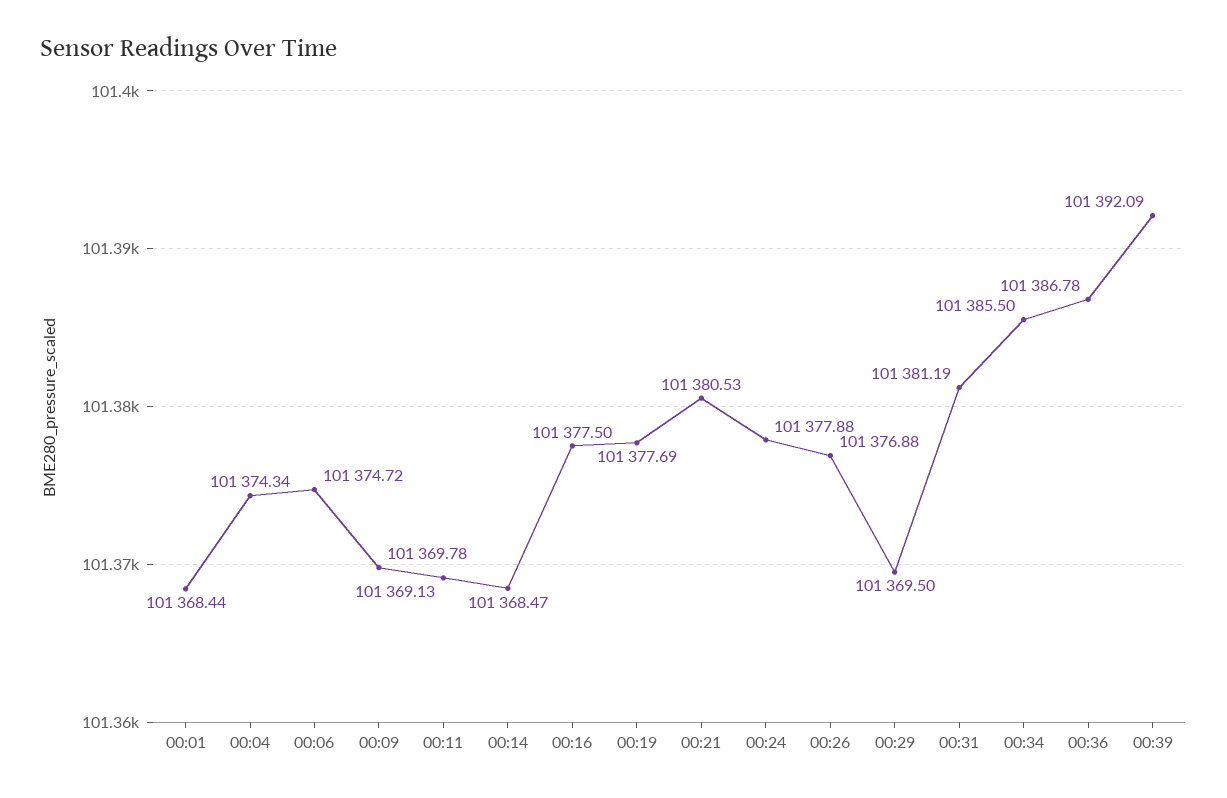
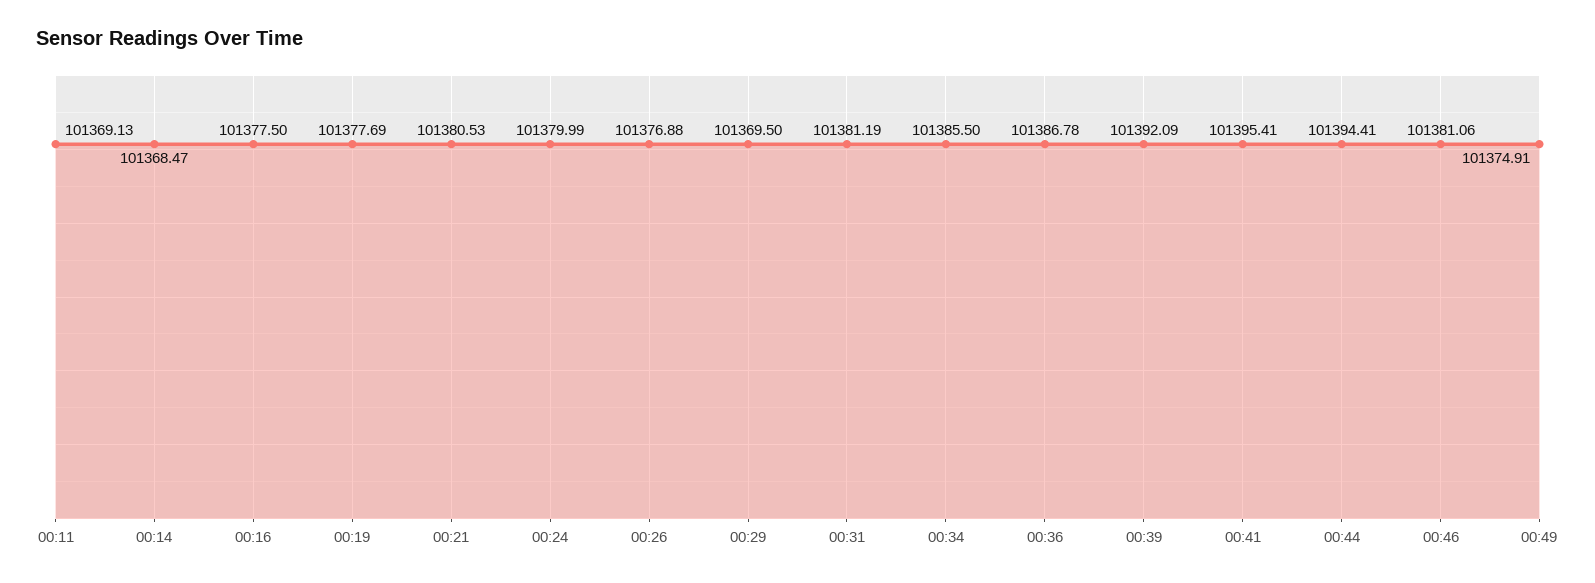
00:01: 101368.44 -> none
00:04: 101374.34 -> none
00:06: 101374.72 -> none
00:09: 101369.78 -> none
00:24: 101377.88 -> 101379.99
00:41: none -> 101395.41
00:44: none -> 101394.41
00:46: none -> 101381.06
00:49: none -> 101374.91

